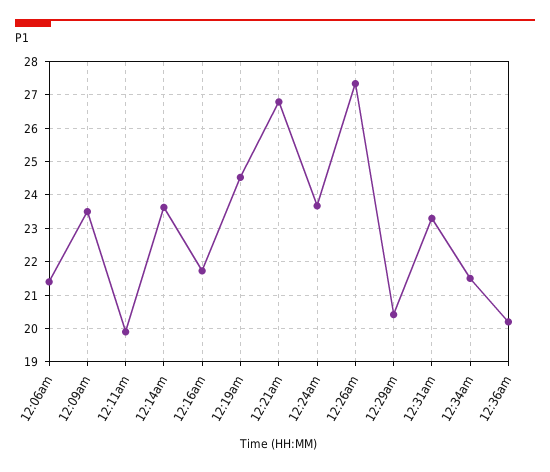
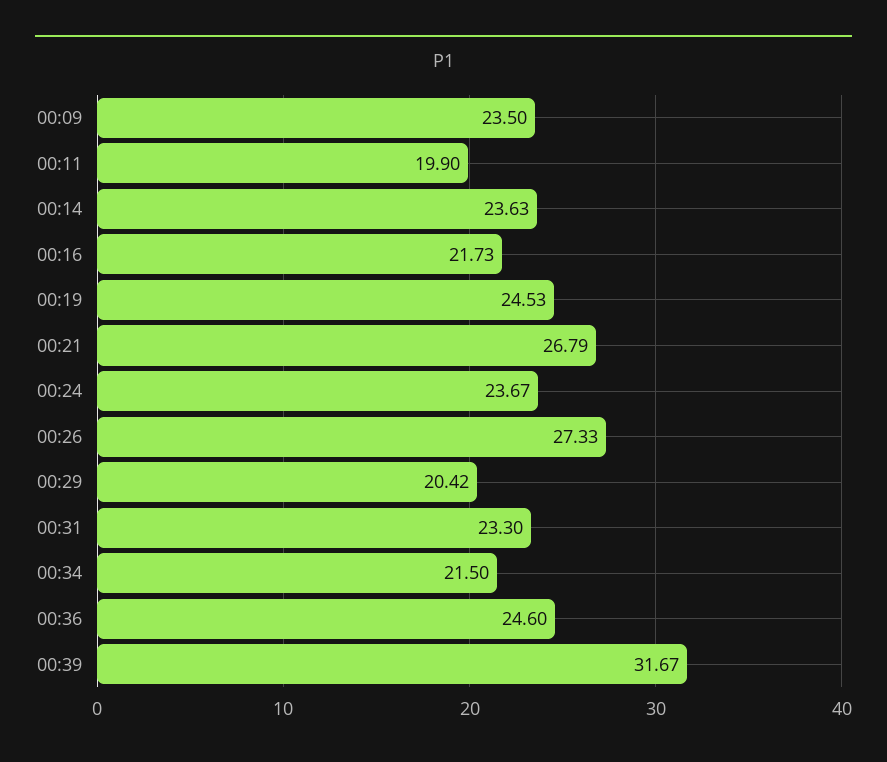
12:06am: 21.4 -> none
12:36am: 20.2 -> 24.6
00:39: none -> 31.67

